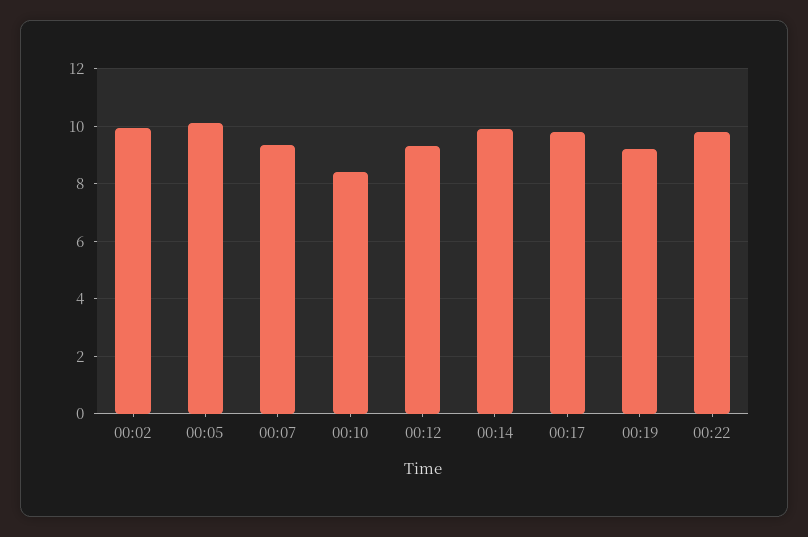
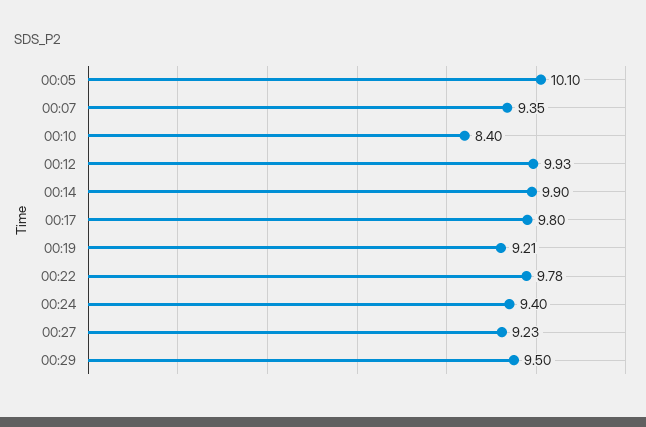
00:02: 10 -> none
00:12: 9.25 -> 9.93
00:24: none -> 9.4
00:27: none -> 9.23
00:29: none -> 9.5

